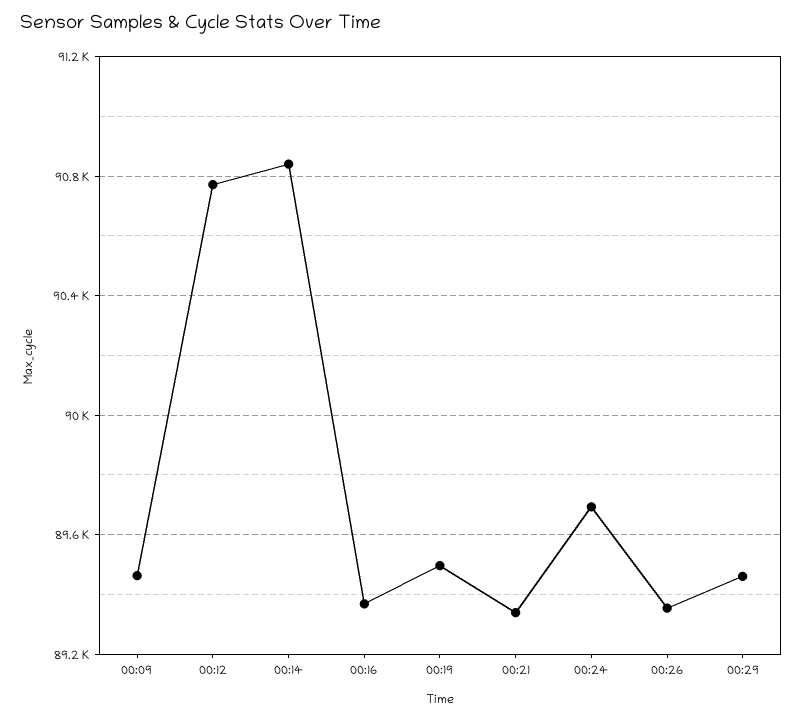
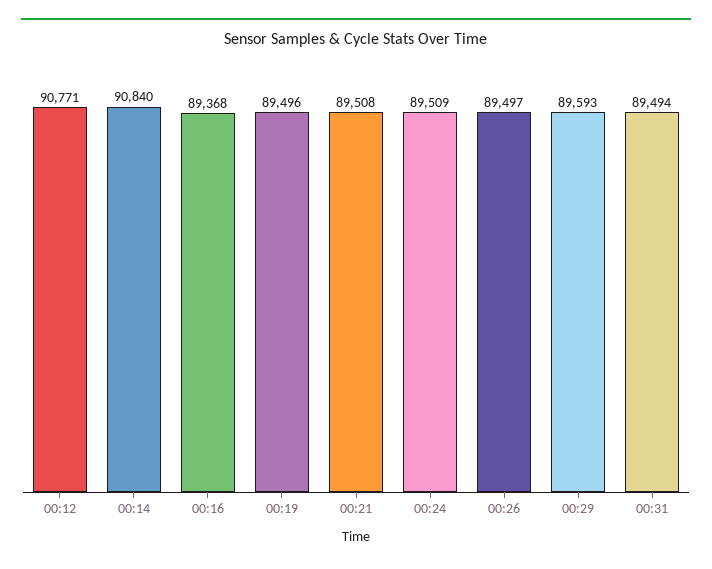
00:09: 89450 -> none
00:21: 89350 -> 89508
00:24: 89700 -> 89509
00:26: 89350 -> 89497
00:29: 89450 -> 89593
00:31: none -> 89494

